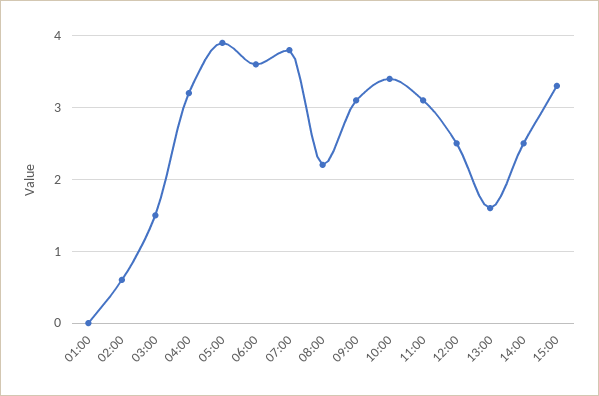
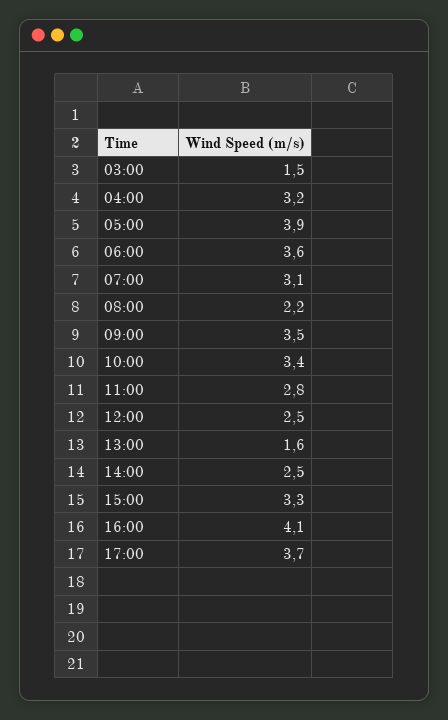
01:00: 0 -> none
02:00: 0.6 -> none
07:00: 3.8 -> 3.1
09:00: 3.1 -> 3.5
11:00: 3.1 -> 2.8
16:00: none -> 4.1
17:00: none -> 3.7

